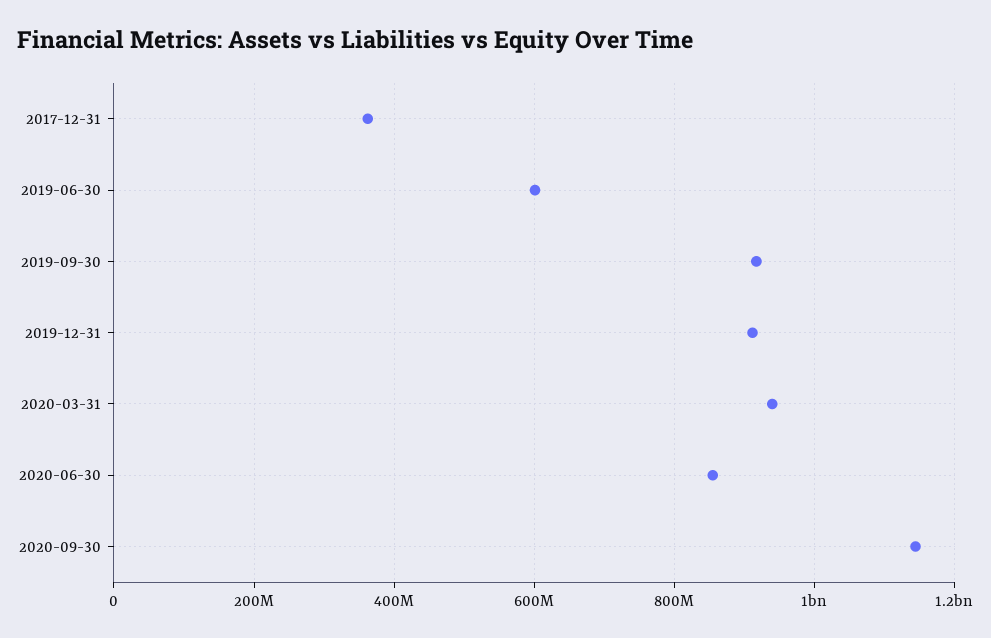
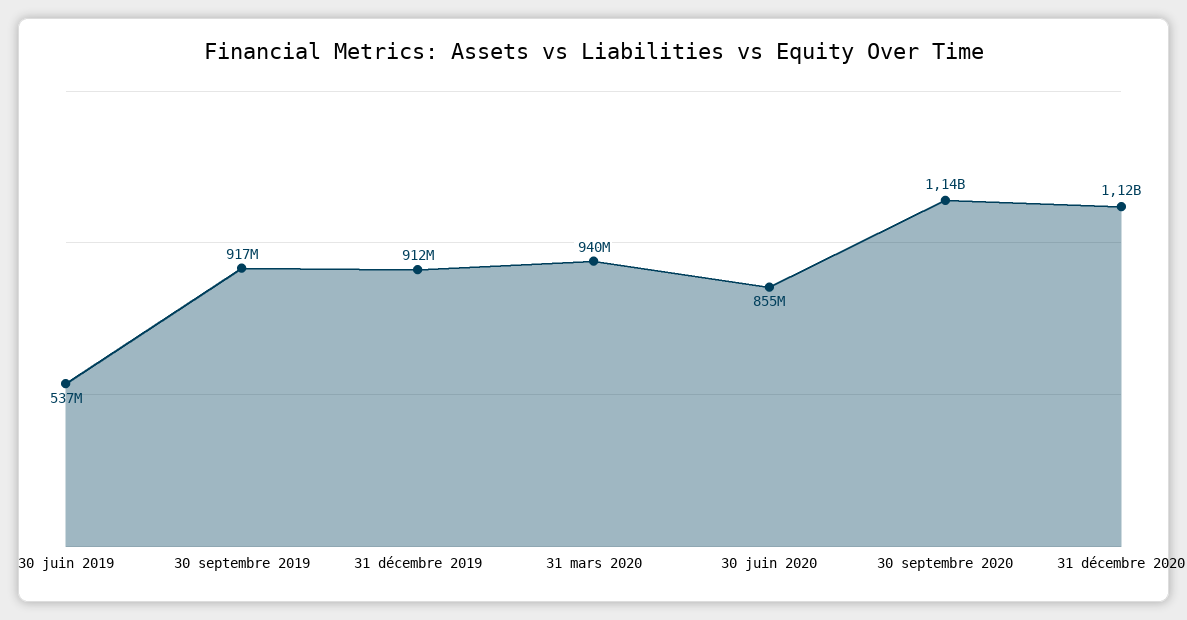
2017-12-31: 360000000 -> none
2019-06-30: 600000000 -> 537000000
31 décembre 2020: none -> 1120000000

